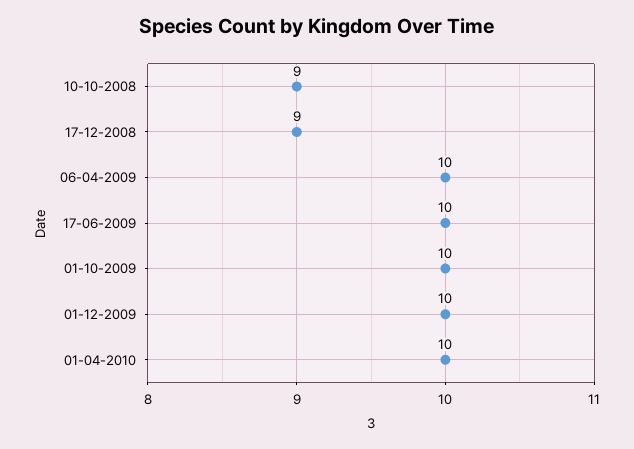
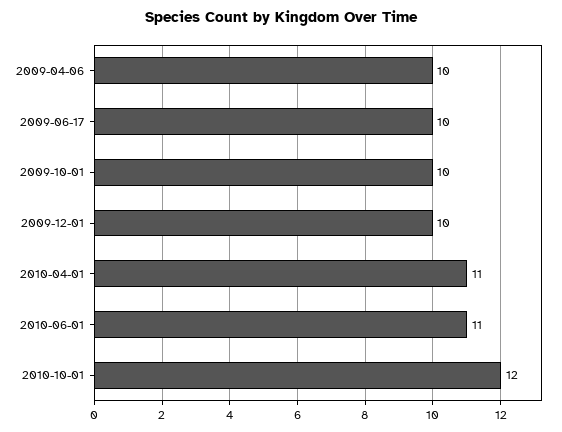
10-10-2008: 9 -> none
17-12-2008: 9 -> none
01-04-2010: 10 -> 11
2010-06-01: none -> 11
2010-10-01: none -> 12

